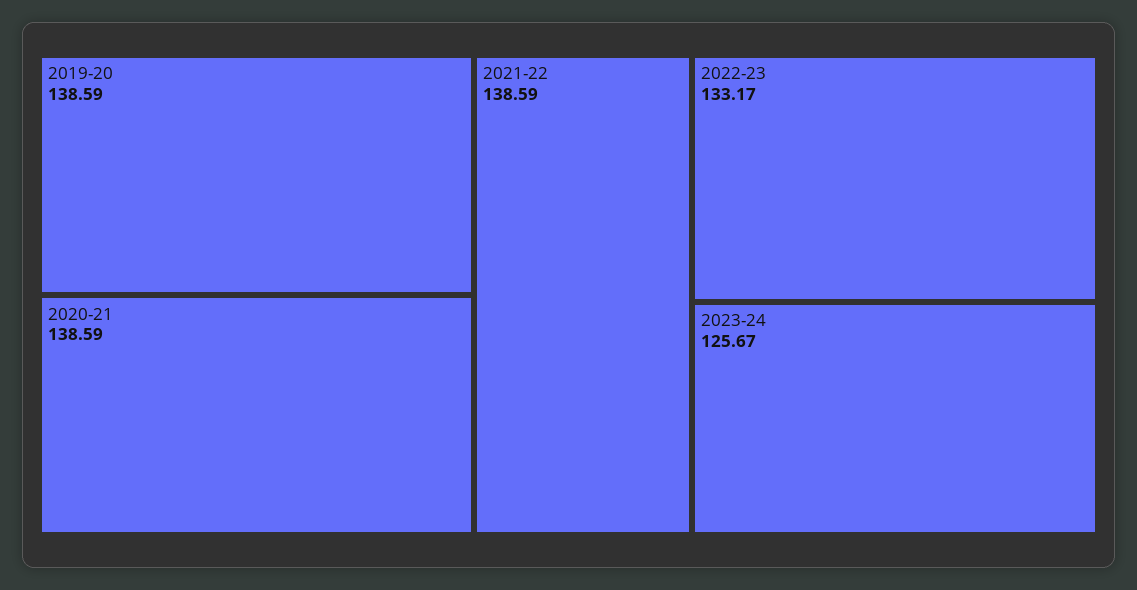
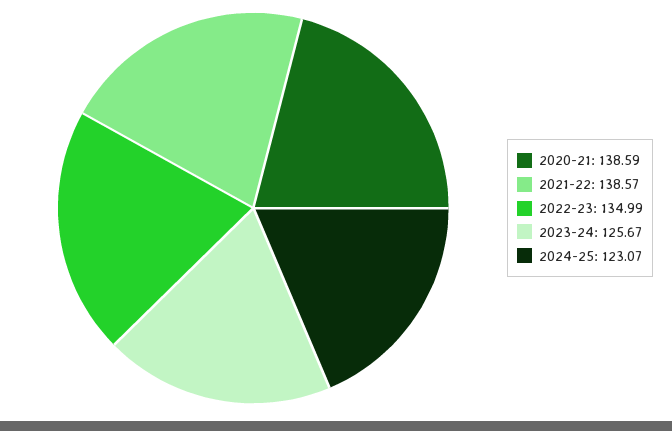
2019-20: 138.59 -> none
2021-22: 138.59 -> 138.57
2022-23: 133.17 -> 134.99
2024-25: none -> 123.07

